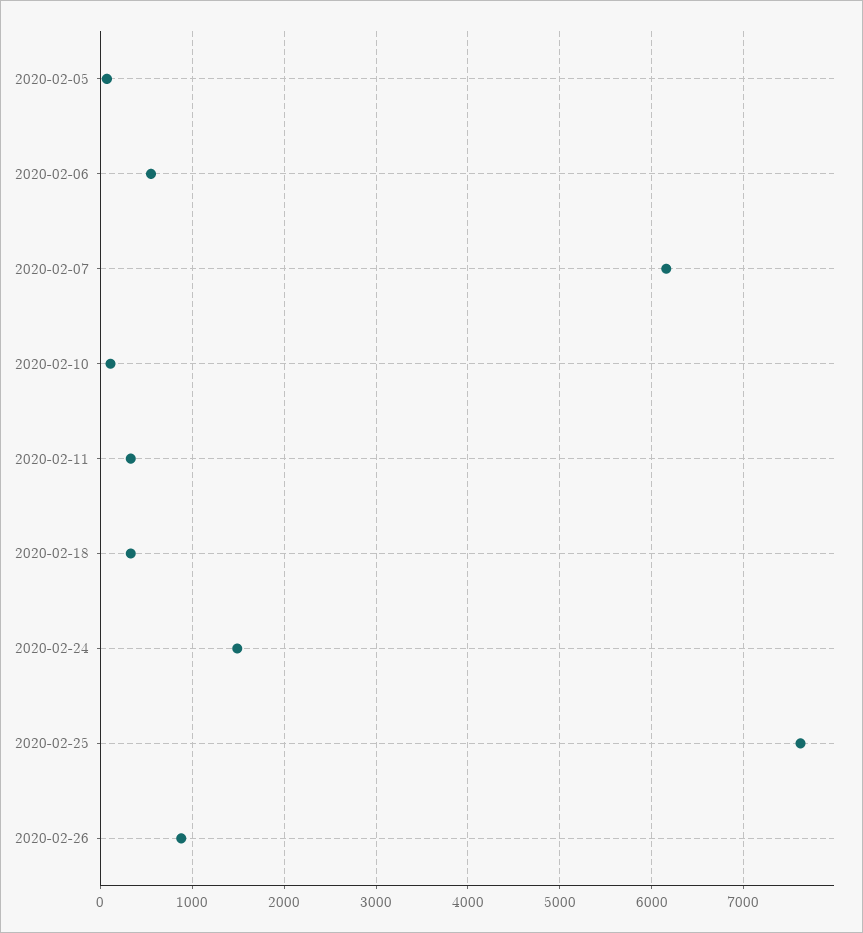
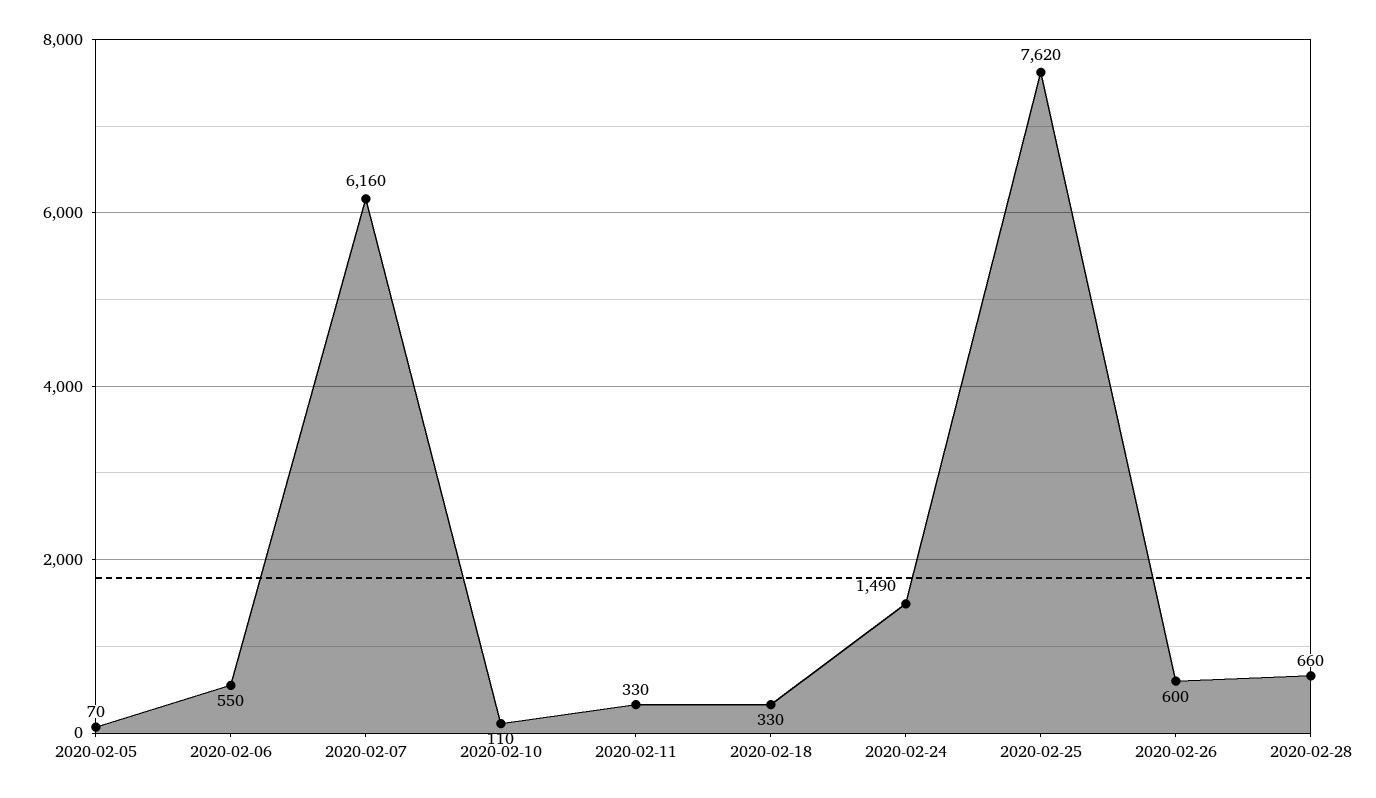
2020-02-26: 900 -> 600
2020-02-28: none -> 660

